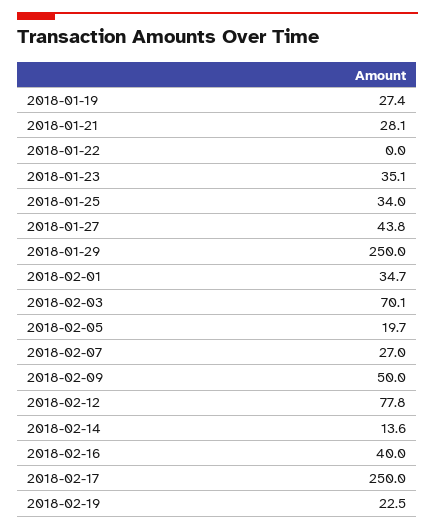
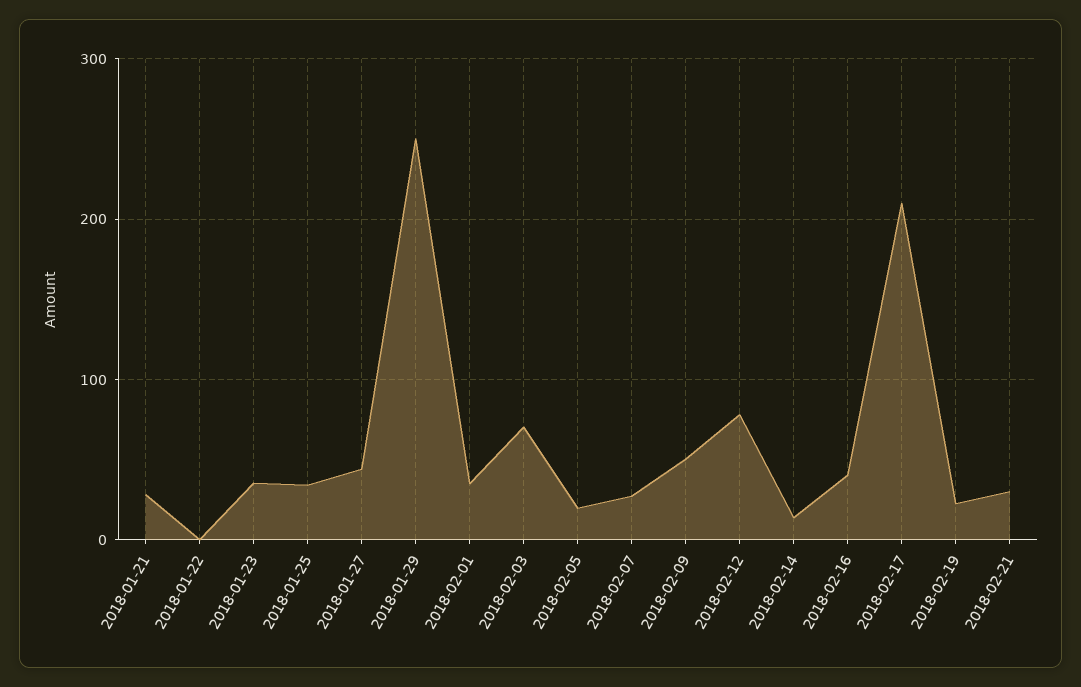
2018-01-19: 27.4 -> none
2018-02-17: 250 -> 210
2018-02-21: none -> 30

